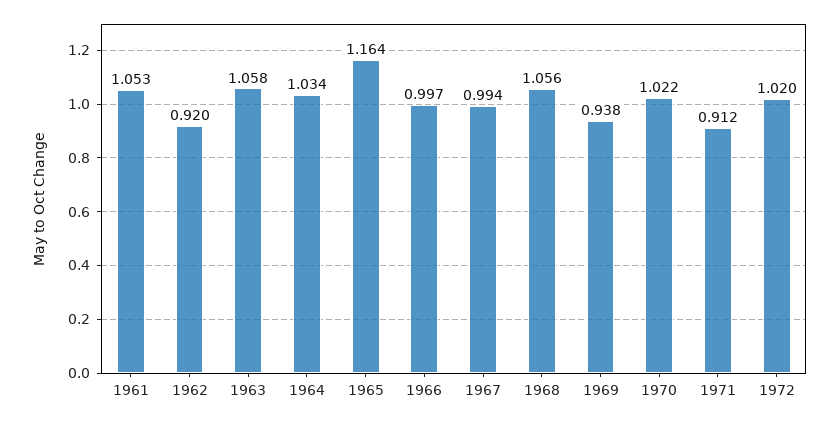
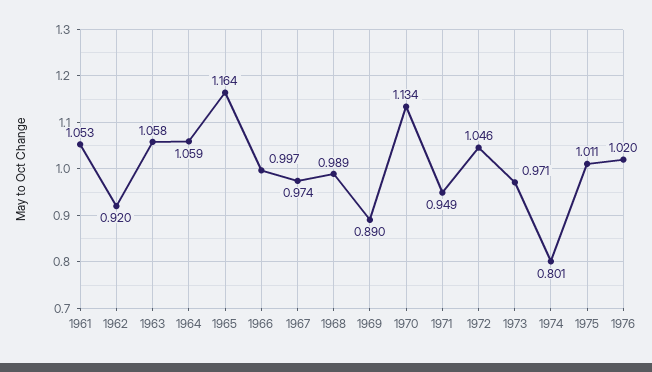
1964: 1.034 -> 1.059
1967: 0.994 -> 0.974
1968: 1.056 -> 0.989
1969: 0.938 -> 0.89
1970: 1.022 -> 1.134
1971: 0.912 -> 0.949
1972: 1.02 -> 1.046
1973: none -> 0.971
1974: none -> 0.801
1975: none -> 1.011
1976: none -> 1.02

